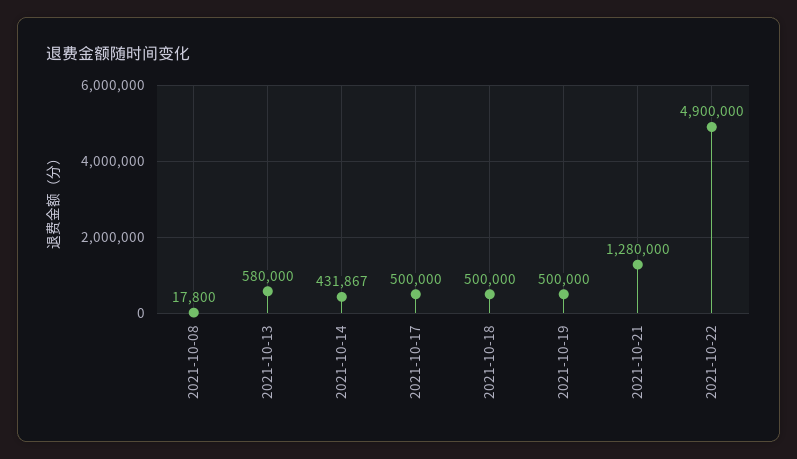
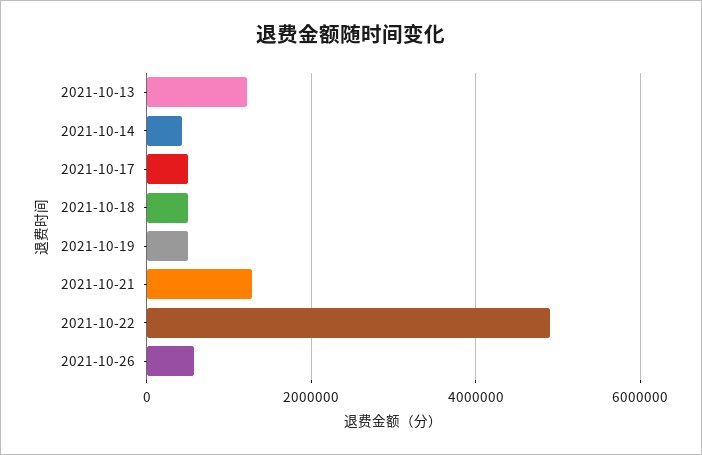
2021-10-08: 17800 -> none
2021-10-13: 580000 -> 1200000
2021-10-26: none -> 600000

